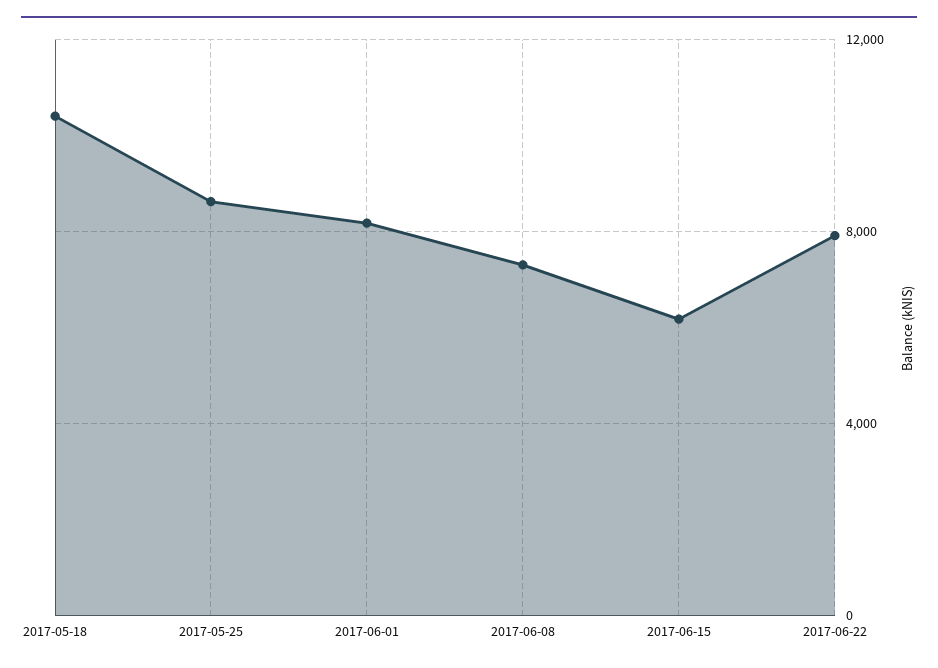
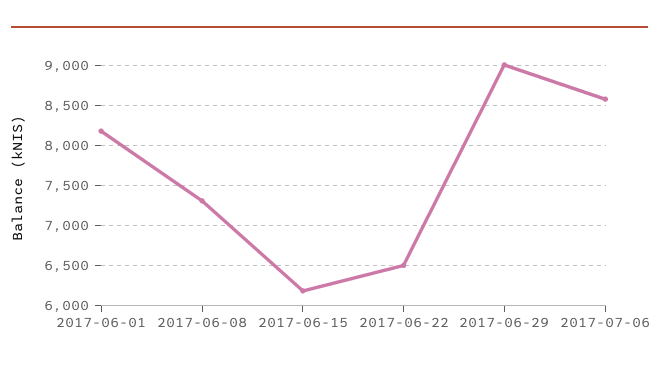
2017-05-18: 10500 -> none
2017-05-25: 8500 -> none
2017-06-22: 8000 -> 6500
2017-06-29: none -> 9000
2017-07-06: none -> 8600

